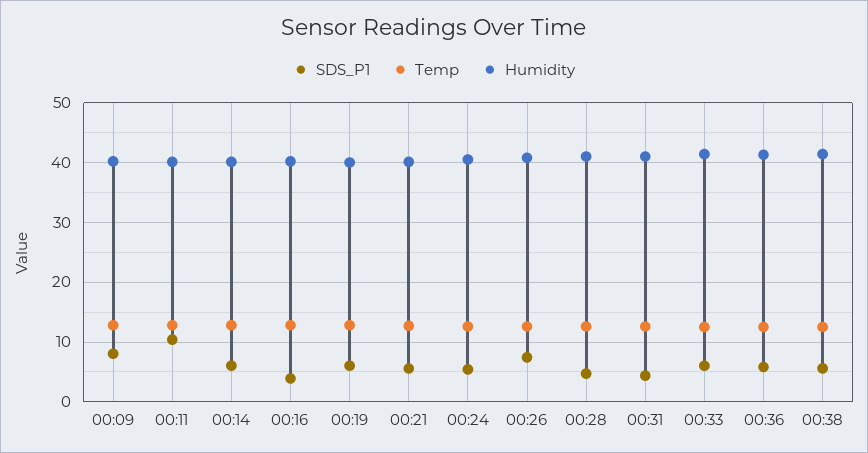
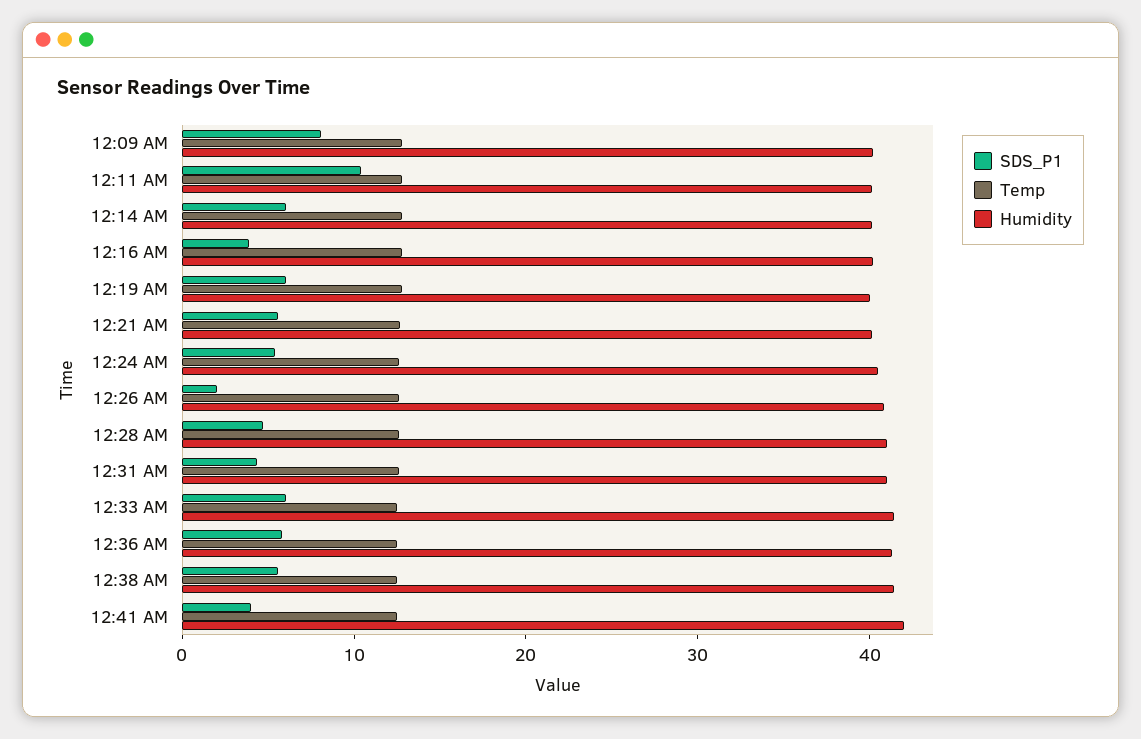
SDS_P1, 00:26: 8 -> 2
SDS_P1, 12:41 AM: none -> 4
Temp, 12:41 AM: none -> 12
Humidity, 12:41 AM: none -> 42

